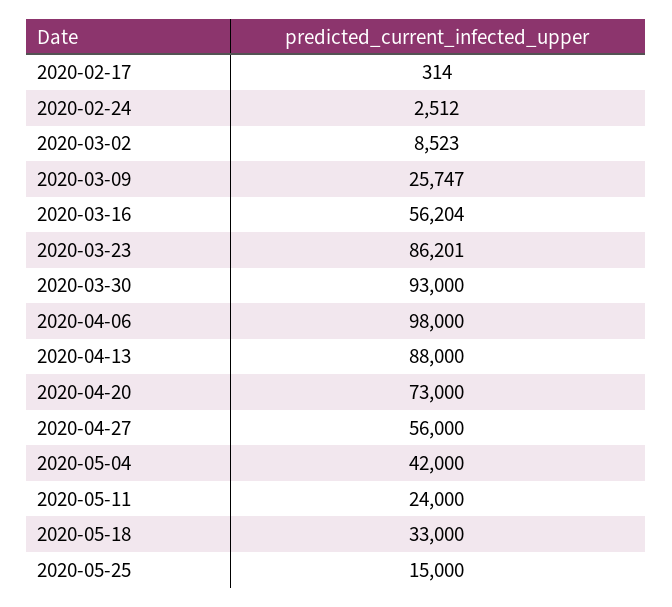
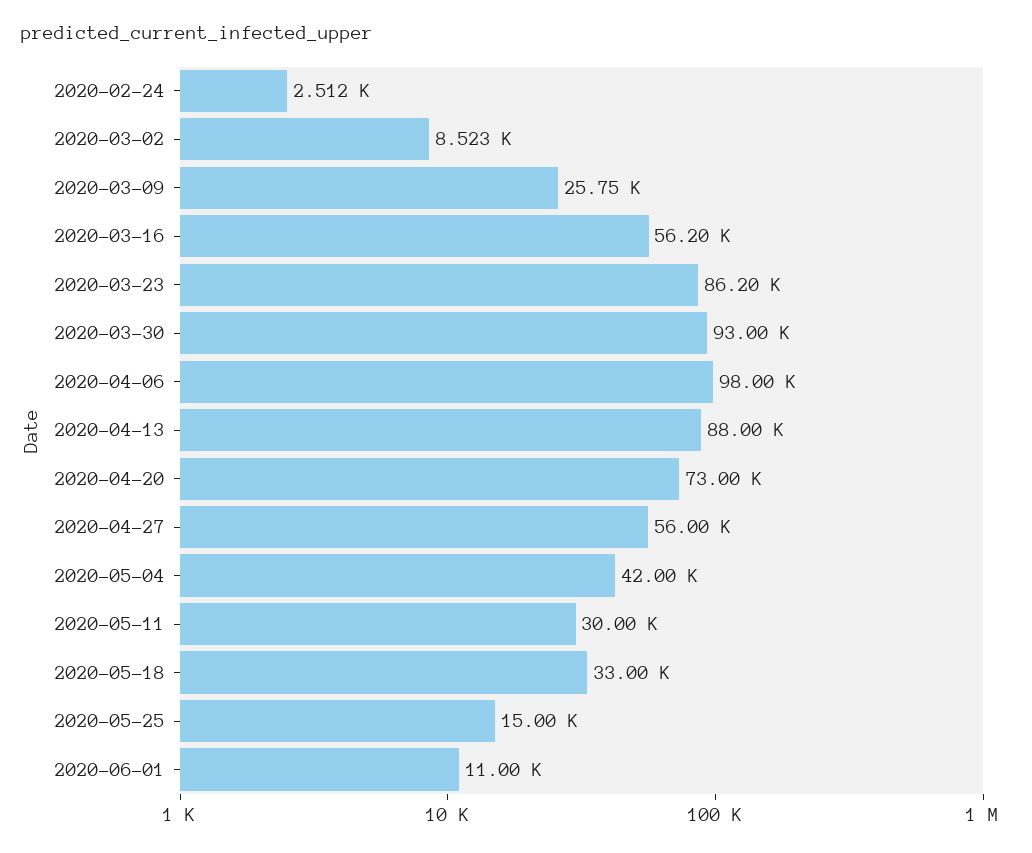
2020-02-17: 314 -> none
2020-05-11: 24000 -> 30000
2020-06-01: none -> 11000

